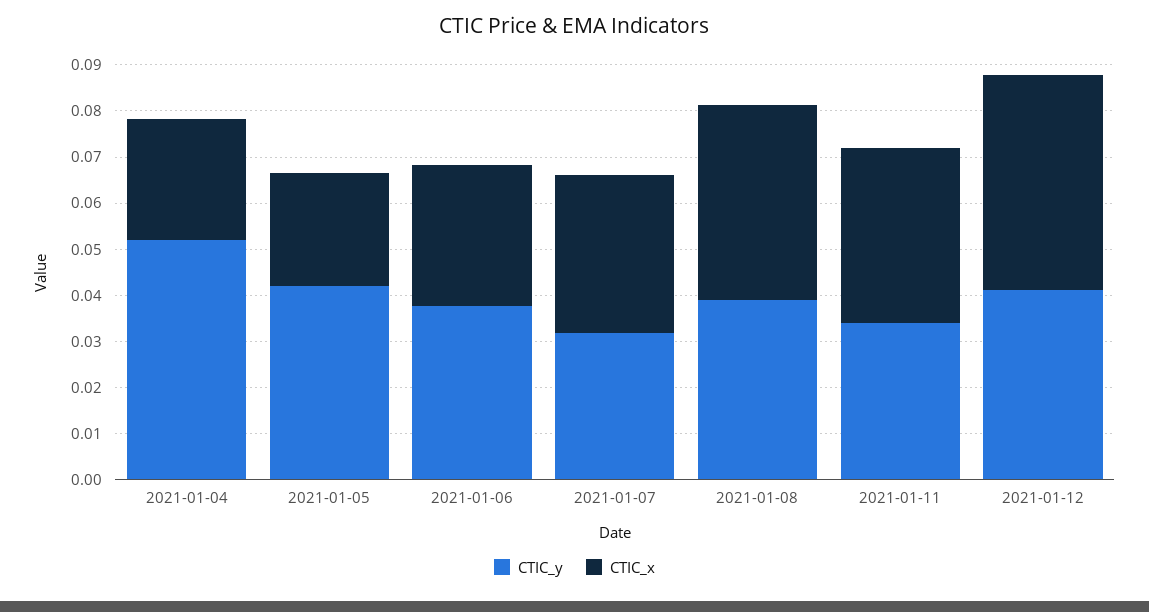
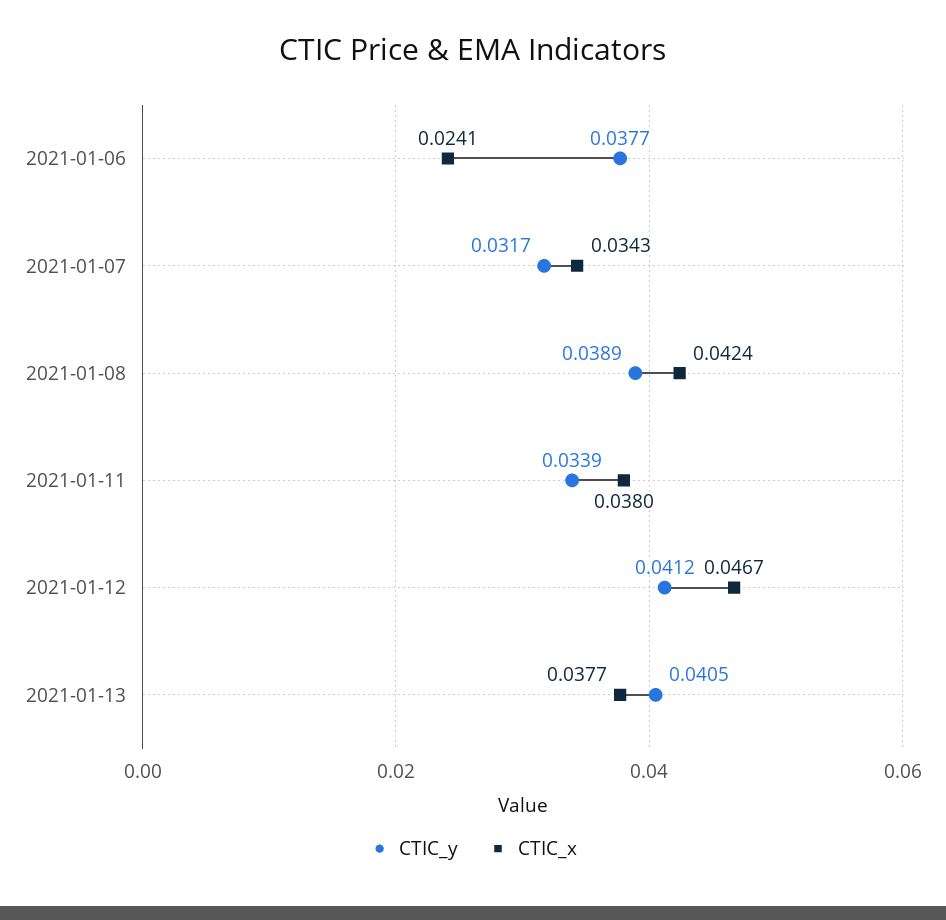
CTIC_y, 2021-01-04: 0.052 -> none
CTIC_x, 2021-01-04: 0.026 -> none
CTIC_y, 2021-01-05: 0.042 -> none
CTIC_x, 2021-01-05: 0.024 -> none
CTIC_x, 2021-01-06: 0.03 -> 0.0241
CTIC_y, 2021-01-13: none -> 0.0405
CTIC_x, 2021-01-13: none -> 0.0377

